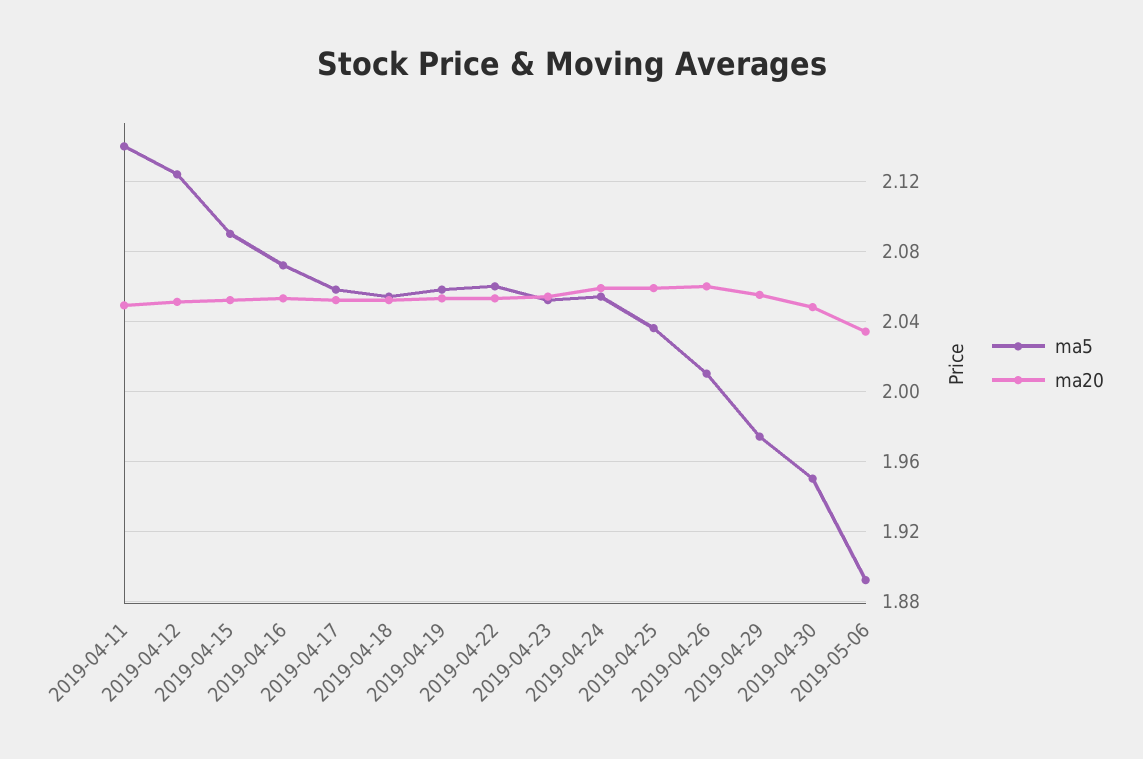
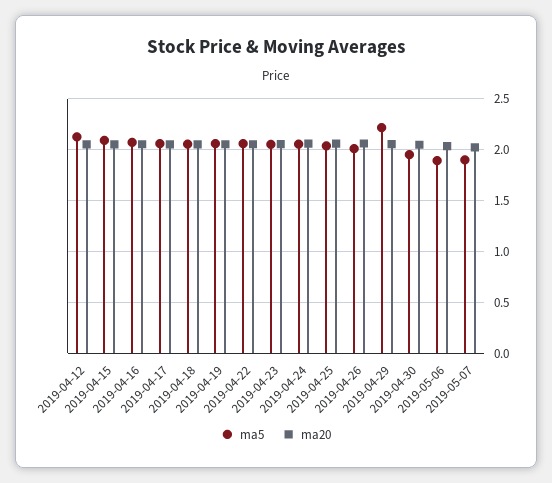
ma5, 2019-04-11: 2.14 -> none
ma20, 2019-04-11: 2.05 -> none
ma5, 2019-04-29: 1.975 -> 2.2
ma5, 2019-05-07: none -> 1.9
ma20, 2019-05-07: none -> 2

